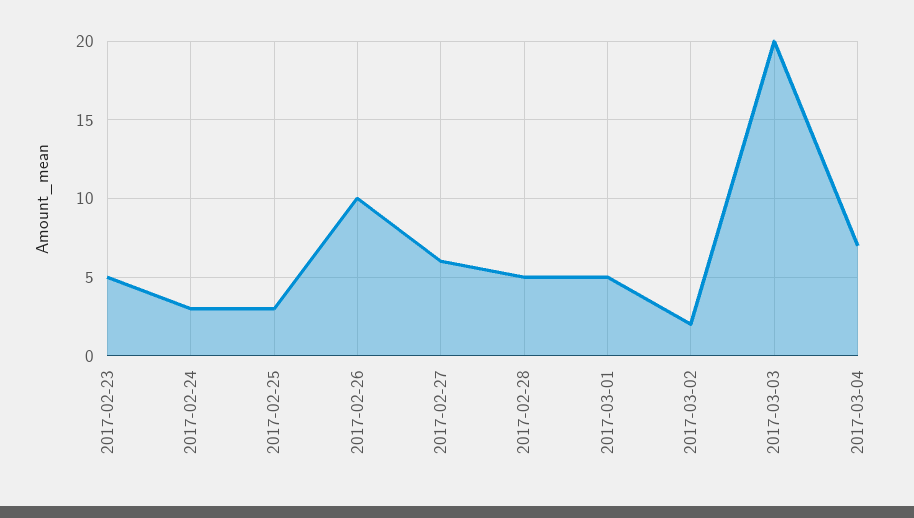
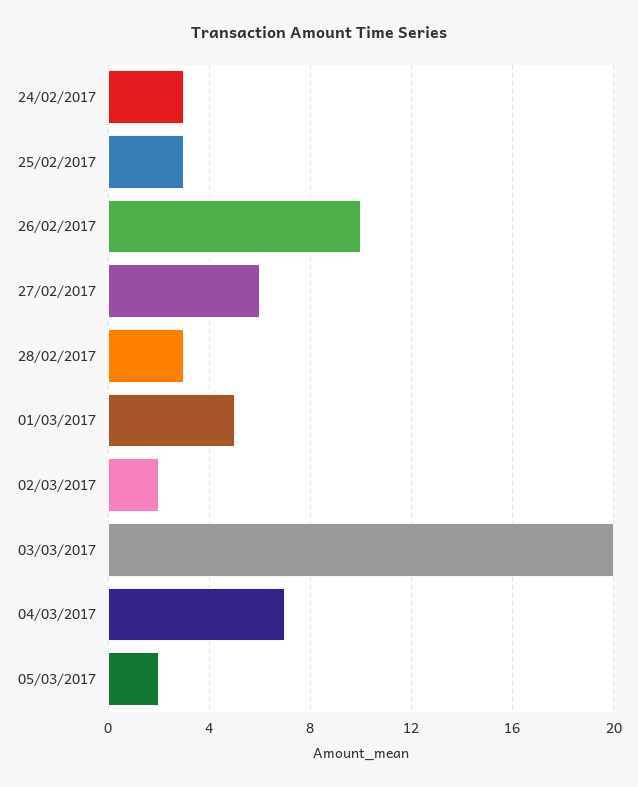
2017-02-23: 5 -> none
2017-02-28: 5 -> 3
05/03/2017: none -> 2

